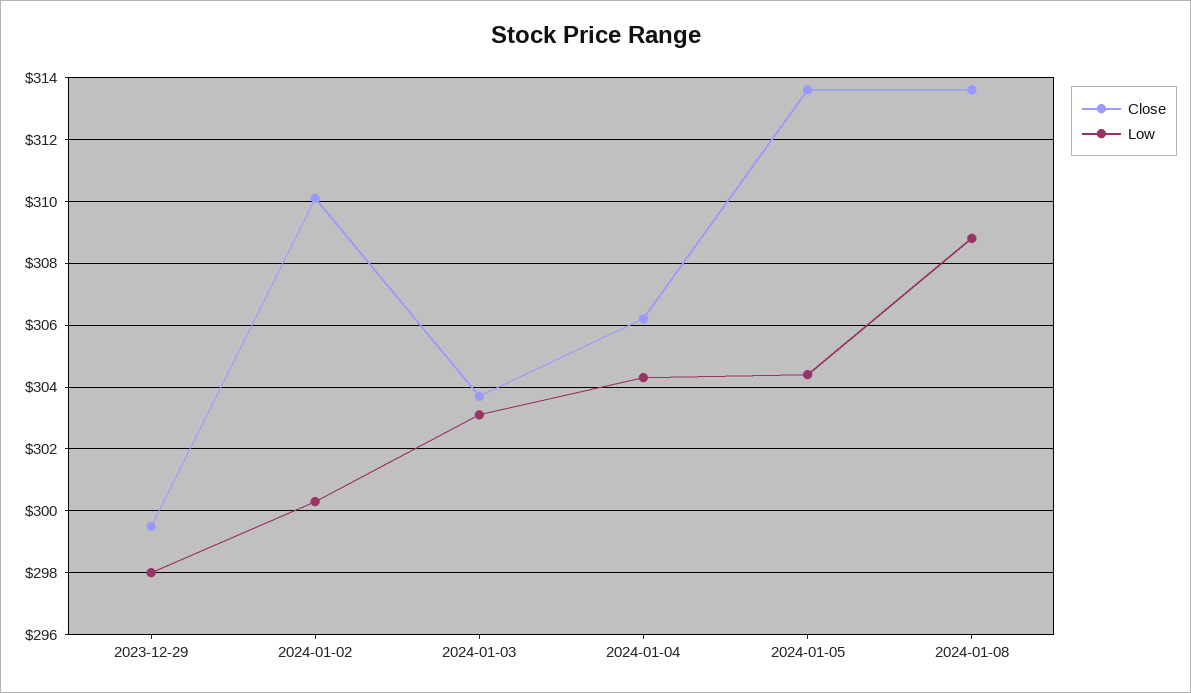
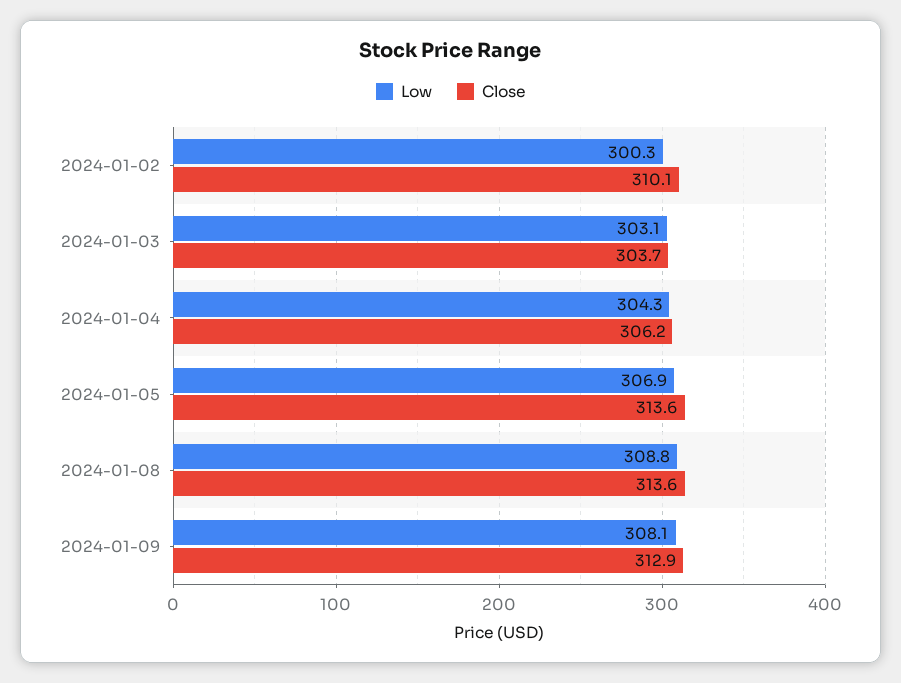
Close, 2023-12-29: 299.5 -> none
Low, 2023-12-29: 298 -> none
Low, 2024-01-05: 304.5 -> 306.9
Low, 2024-01-09: none -> 308.1
Close, 2024-01-09: none -> 312.9

